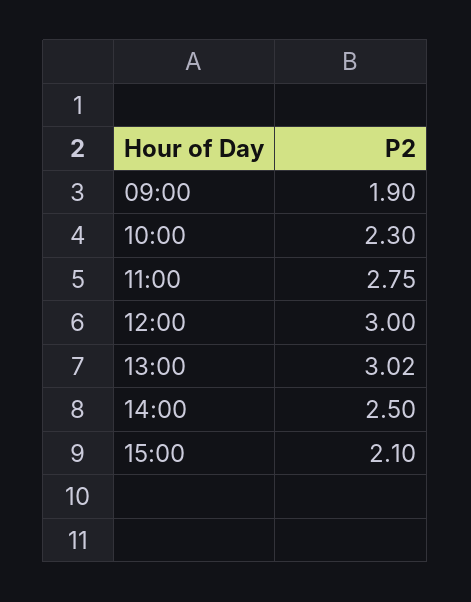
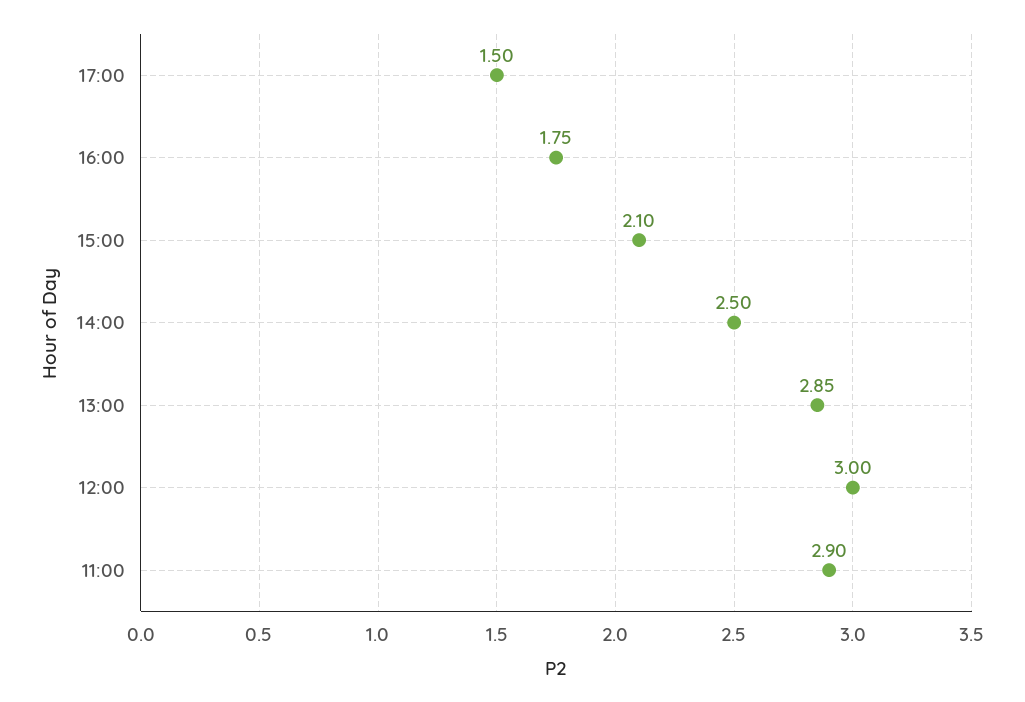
09:00: 1.9 -> none
10:00: 2.3 -> none
11:00: 2.75 -> 2.9
13:00: 3.02 -> 2.85
17:00: none -> 1.5
16:00: none -> 1.75

